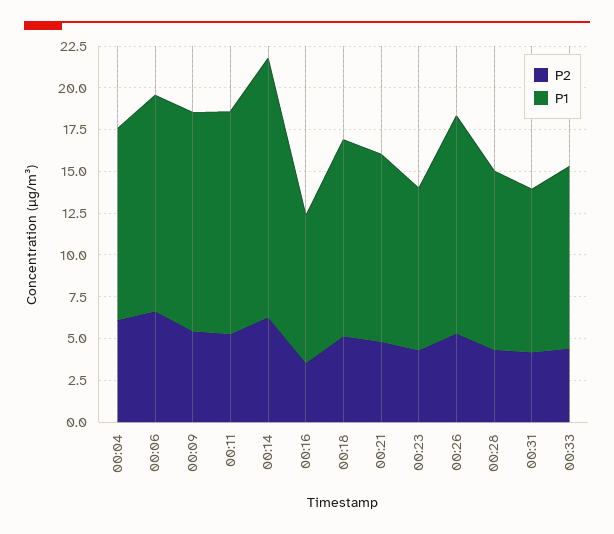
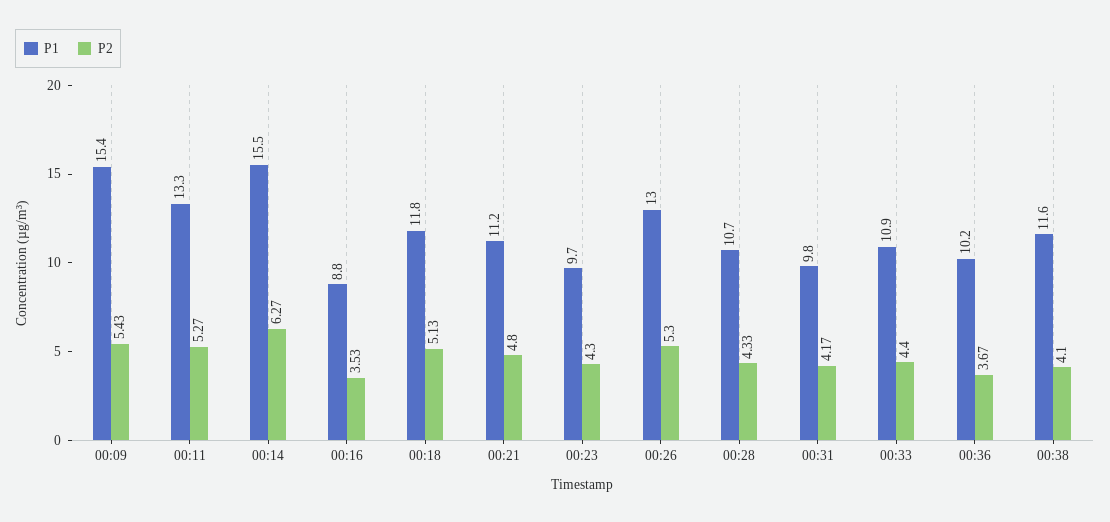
P2, 00:04: 6 -> none
P1, 00:04: 11.5 -> none
P2, 00:06: 6.5 -> none
P1, 00:06: 13 -> none
P1, 00:09: 13 -> 15.4
P1, 00:36: none -> 10.2
P2, 00:36: none -> 3.67
P1, 00:38: none -> 11.6
P2, 00:38: none -> 4.1

